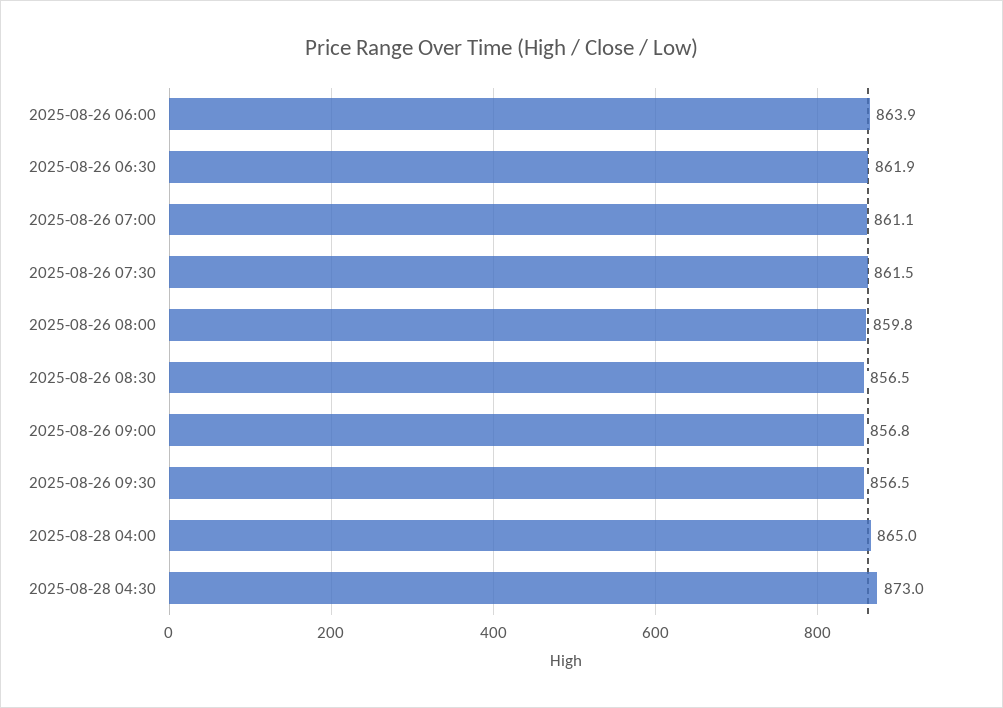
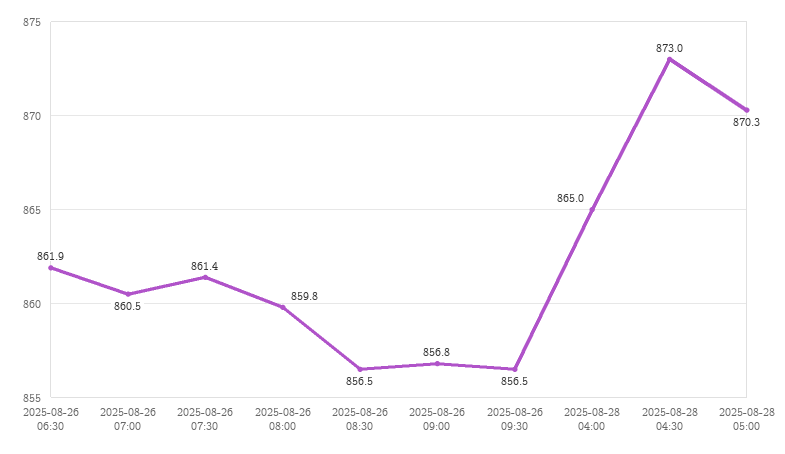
2025-08-26 06:00: 863.9 -> none
2025-08-26 07:00: 861.1 -> 860.5
2025-08-26 07:30: 861.5 -> 861.4
2025-08-28 05:00: none -> 870.3

